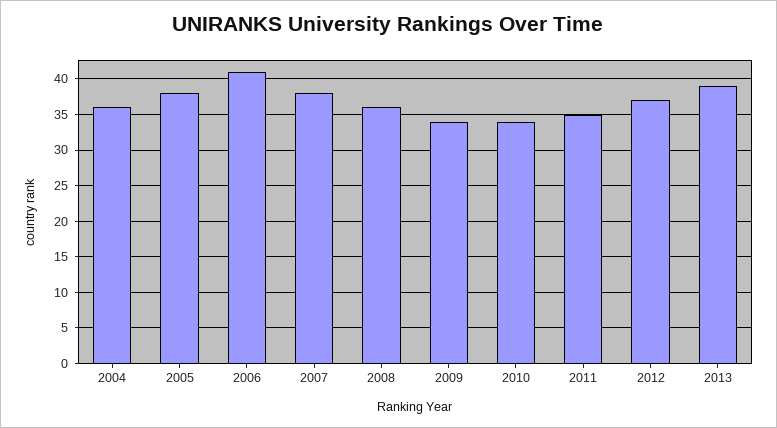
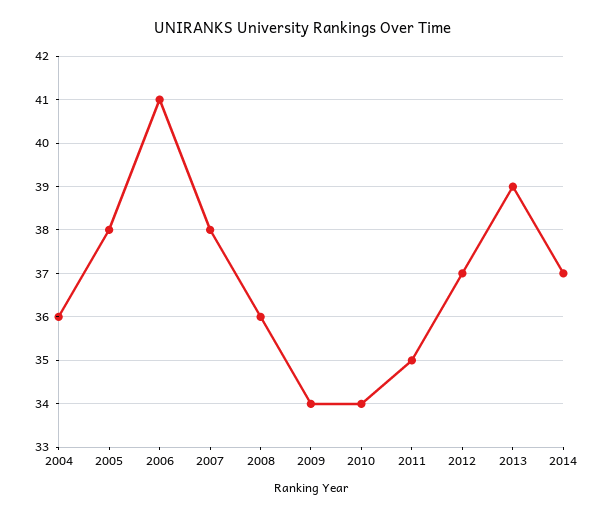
2014: none -> 37

